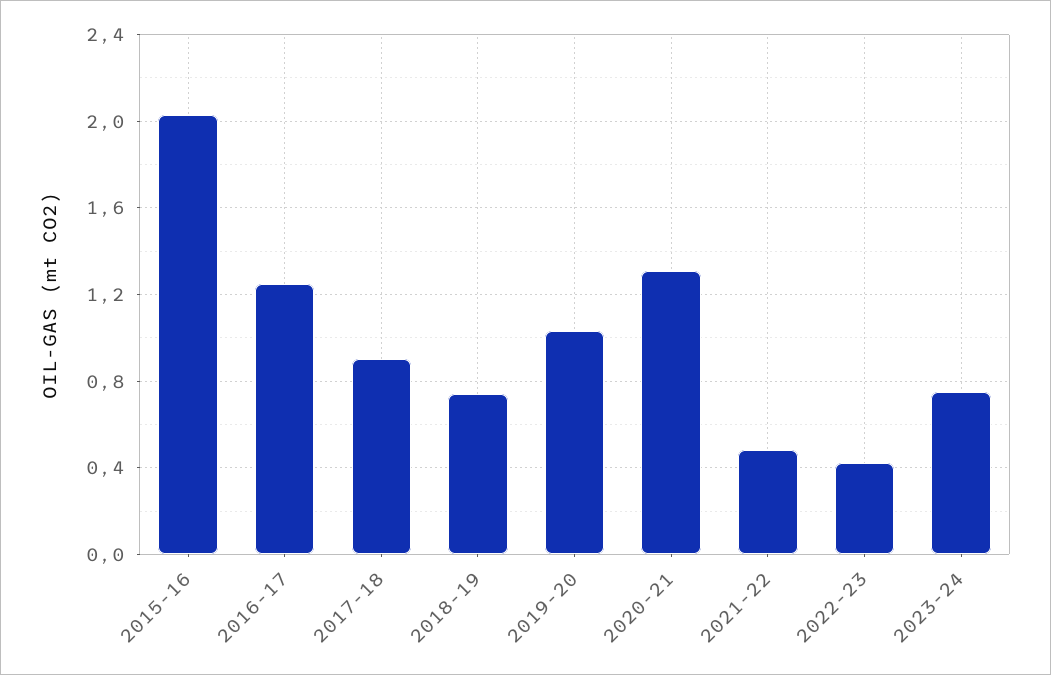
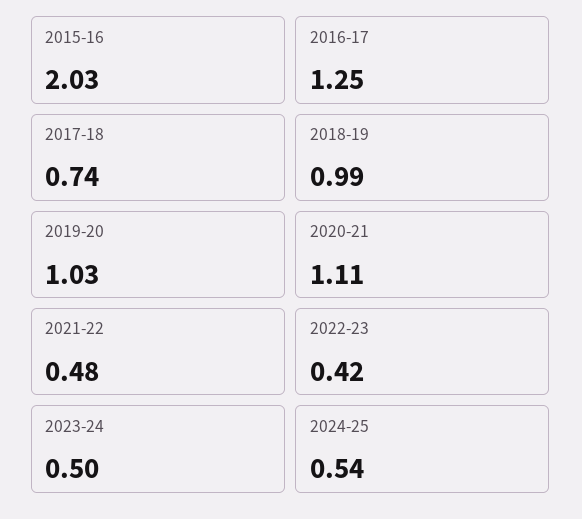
2017-18: 0.9 -> 0.74
2018-19: 0.75 -> 0.99
2020-21: 1.3 -> 1.11
2023-24: 0.75 -> 0.5
2024-25: none -> 0.54

